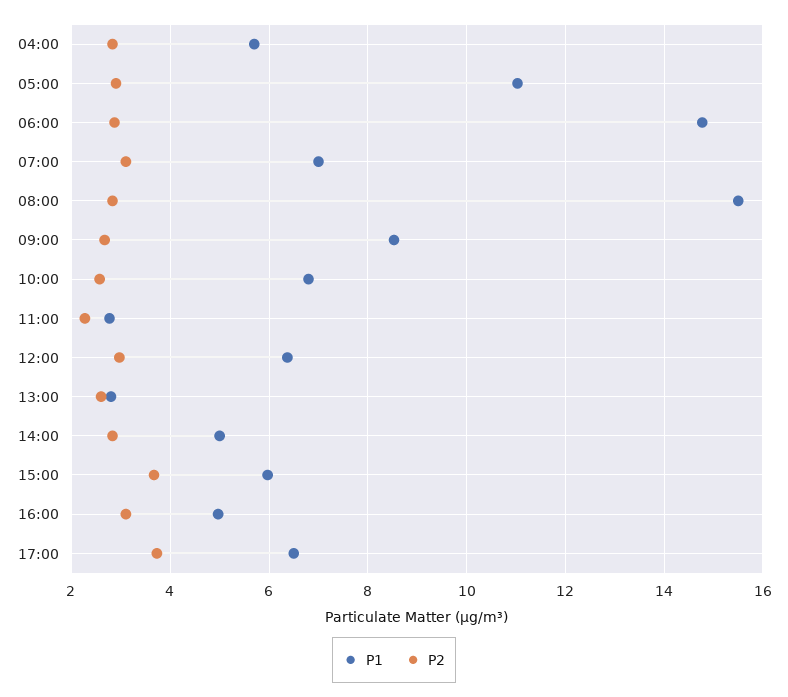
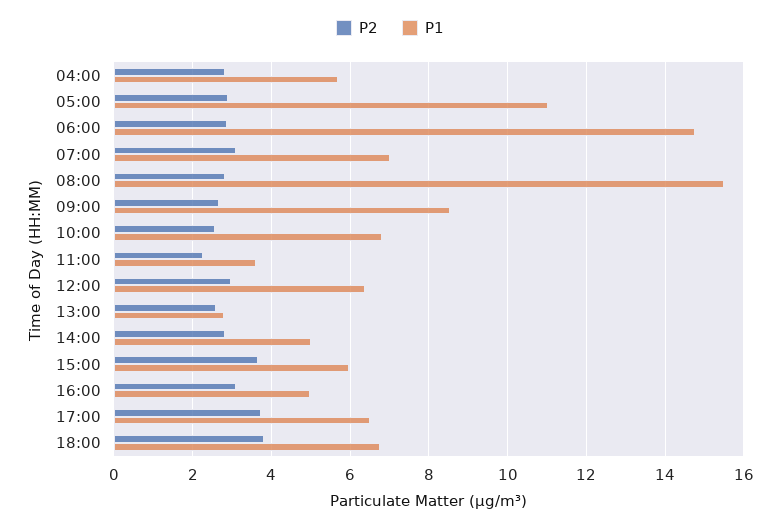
P1, 11:00: 2.8 -> 3.6
P2, 18:00: none -> 3.8
P1, 18:00: none -> 6.8

